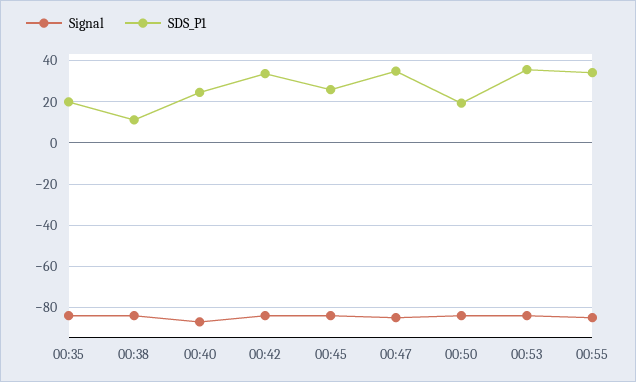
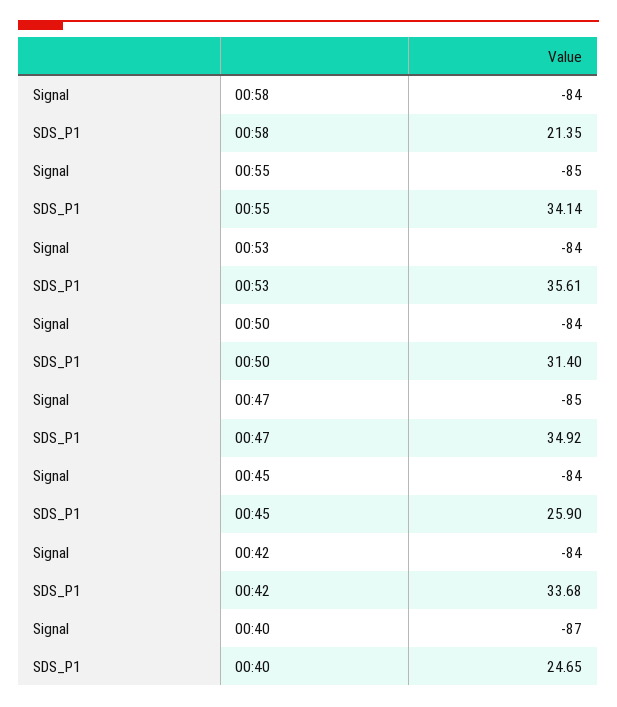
Signal, 00:35: -85 -> none
SDS_P1, 00:35: 20 -> none
Signal, 00:38: -85 -> none
SDS_P1, 00:38: 10 -> none
SDS_P1, 00:50: 20 -> 31.4
Signal, 00:58: none -> -84
SDS_P1, 00:58: none -> 21.35

